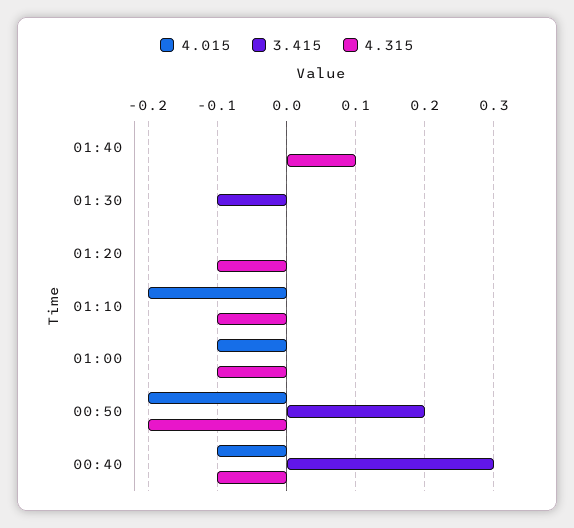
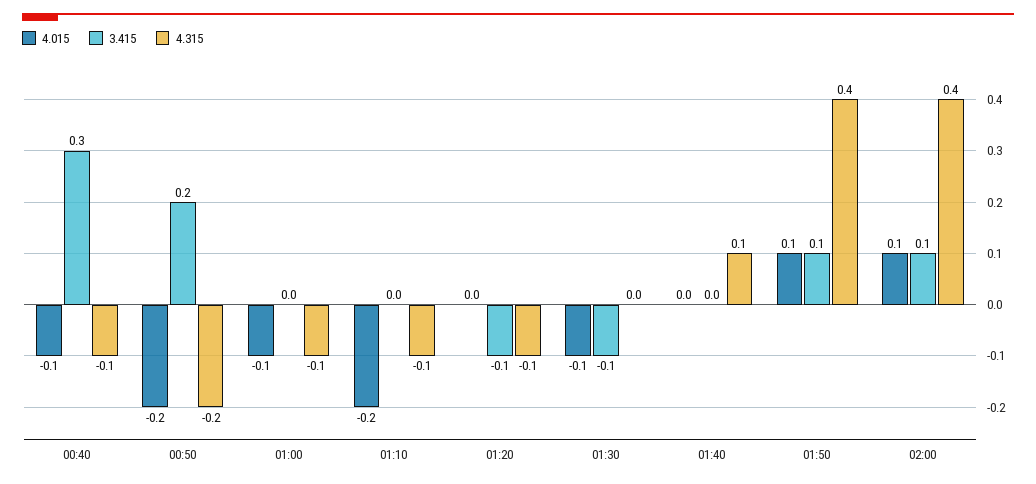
4.015, 01:30: 0 -> -0.1
3.415, 01:20: 0 -> -0.1
4.015, 01:50: none -> 0.1
3.415, 01:50: none -> 0.1
4.315, 01:50: none -> 0.4
4.015, 02:00: none -> 0.1
3.415, 02:00: none -> 0.1
4.315, 02:00: none -> 0.4

